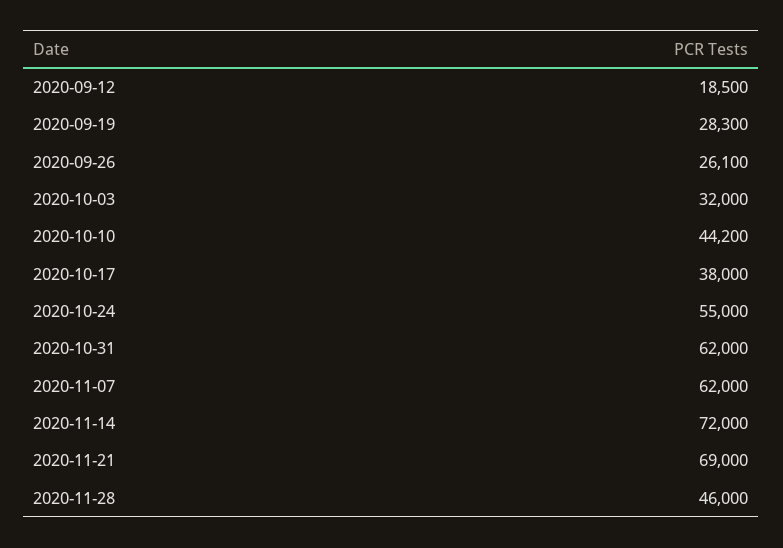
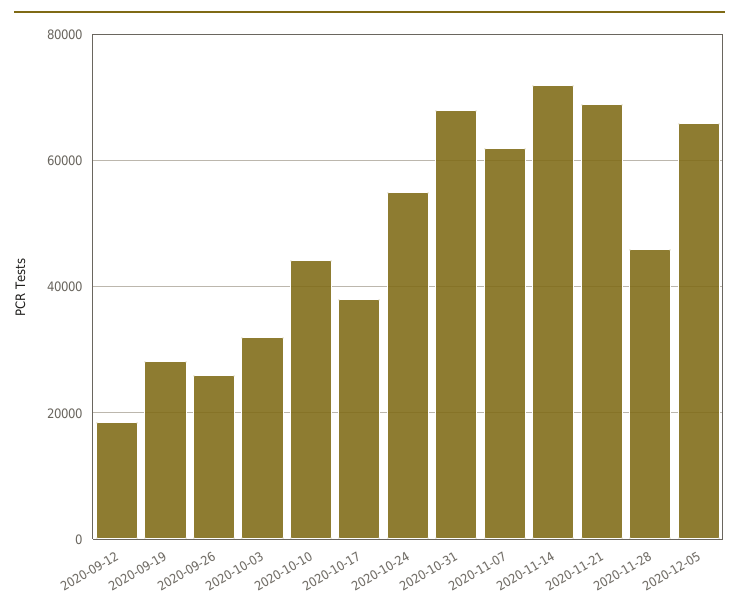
2020-10-31: 62000 -> 68000
2020-12-05: none -> 66000

